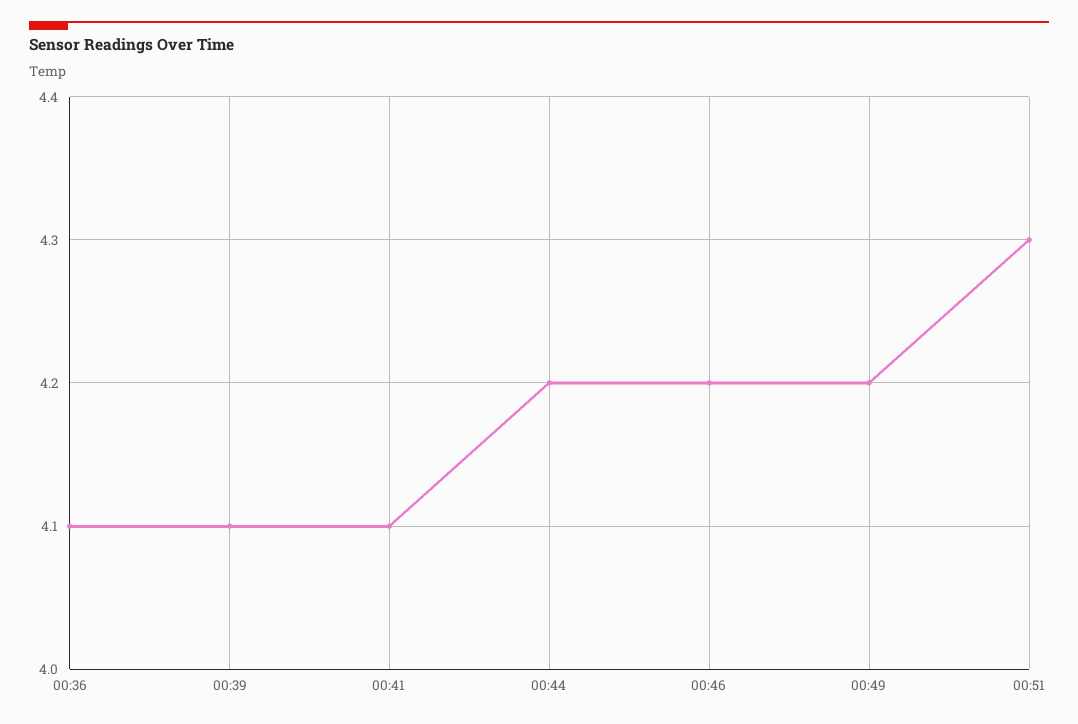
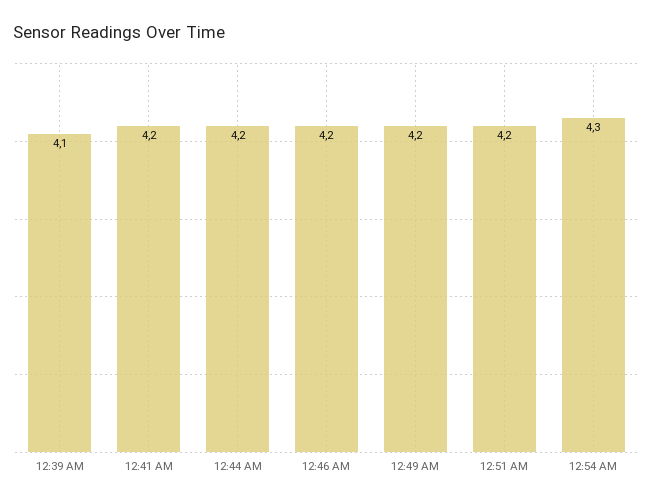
00:36: 4.1 -> none
00:41: 4.1 -> 4.2
00:51: 4.3 -> 4.2
12:54 AM: none -> 4.3

